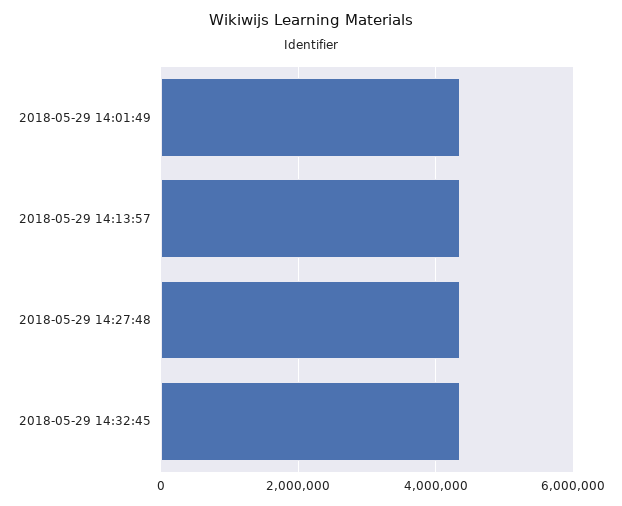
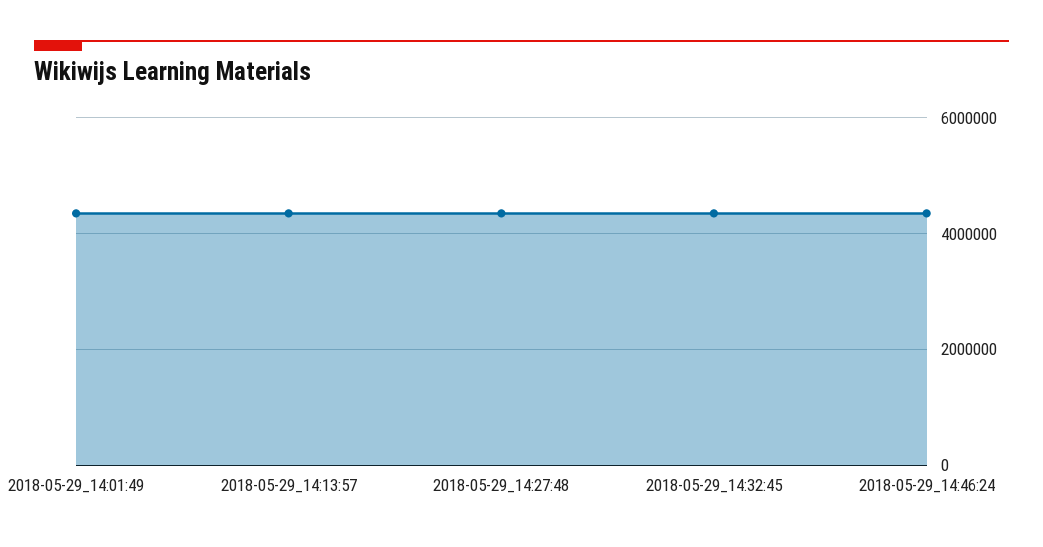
2018-05-29_14:46:24: none -> 4400000

